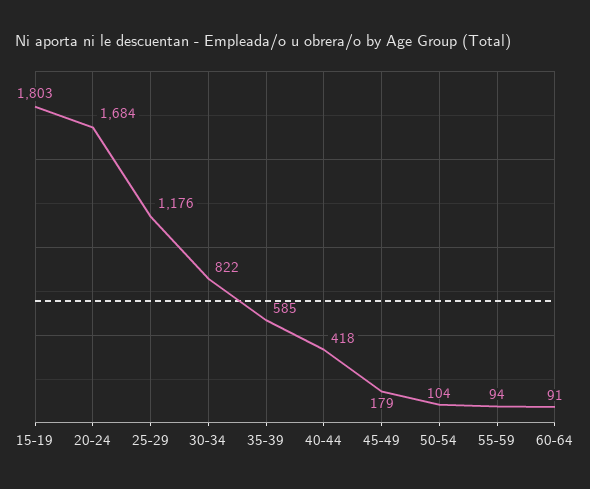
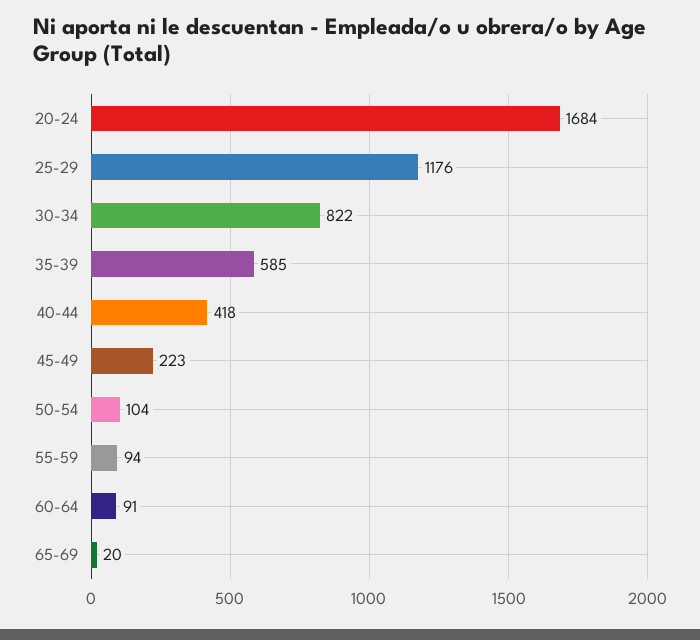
15-19: 1803 -> none
45-49: 179 -> 223
65-69: none -> 20

